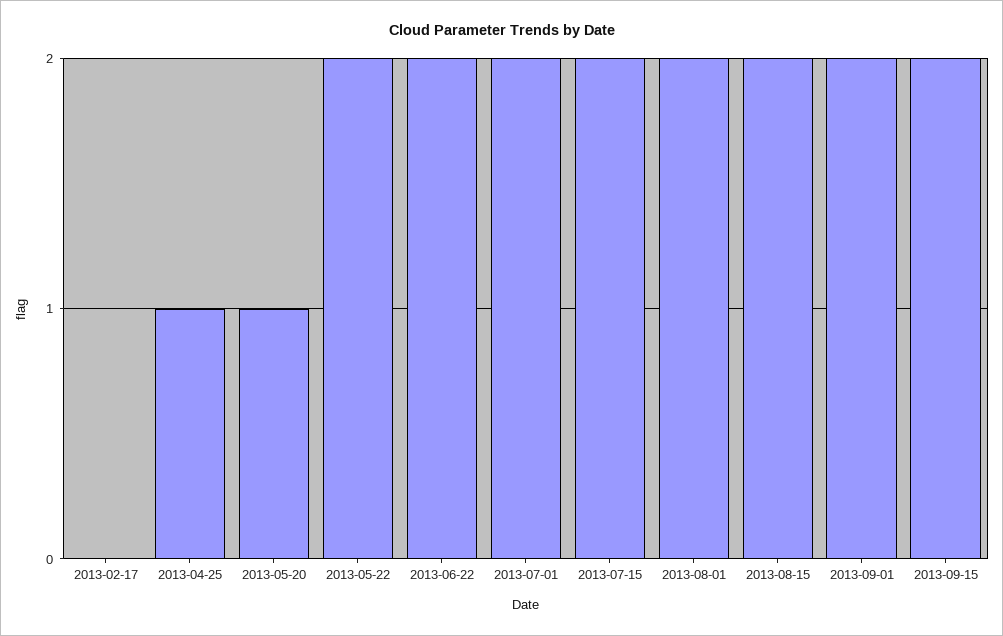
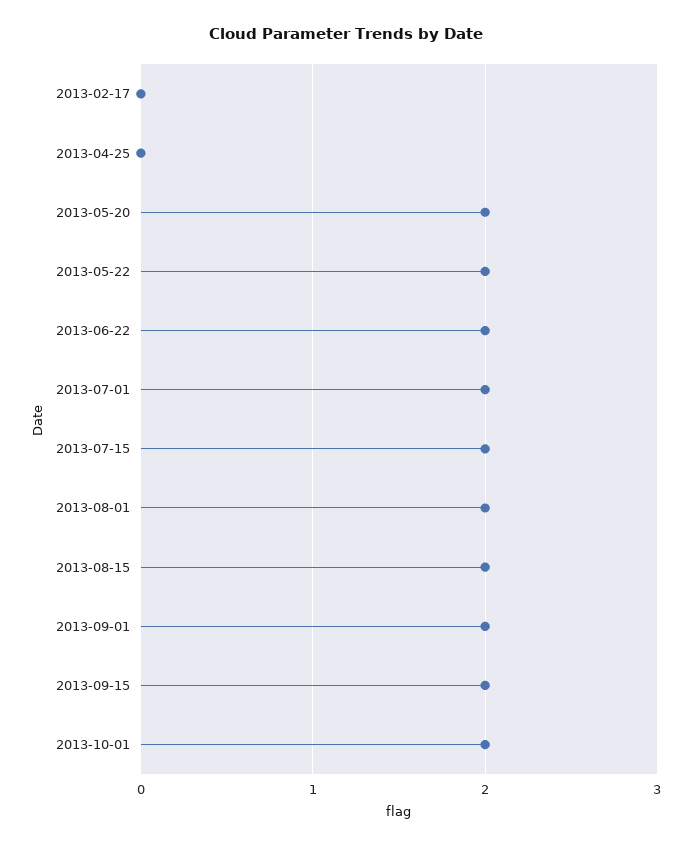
2013-04-25: 1 -> 0
2013-05-20: 1 -> 2
2013-10-01: none -> 2

